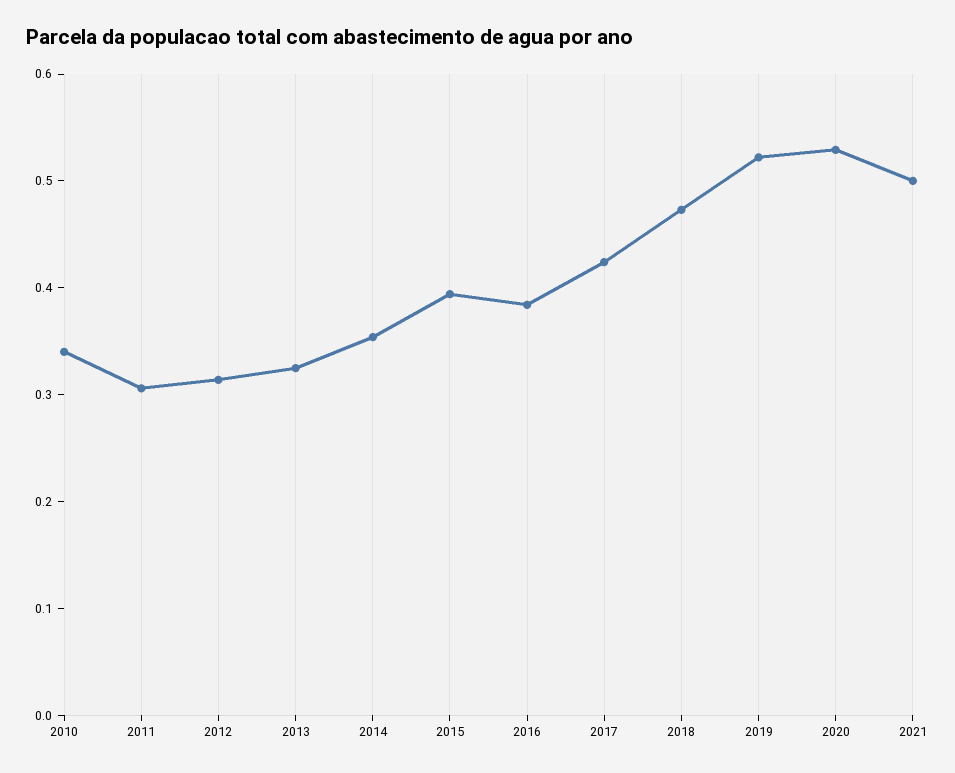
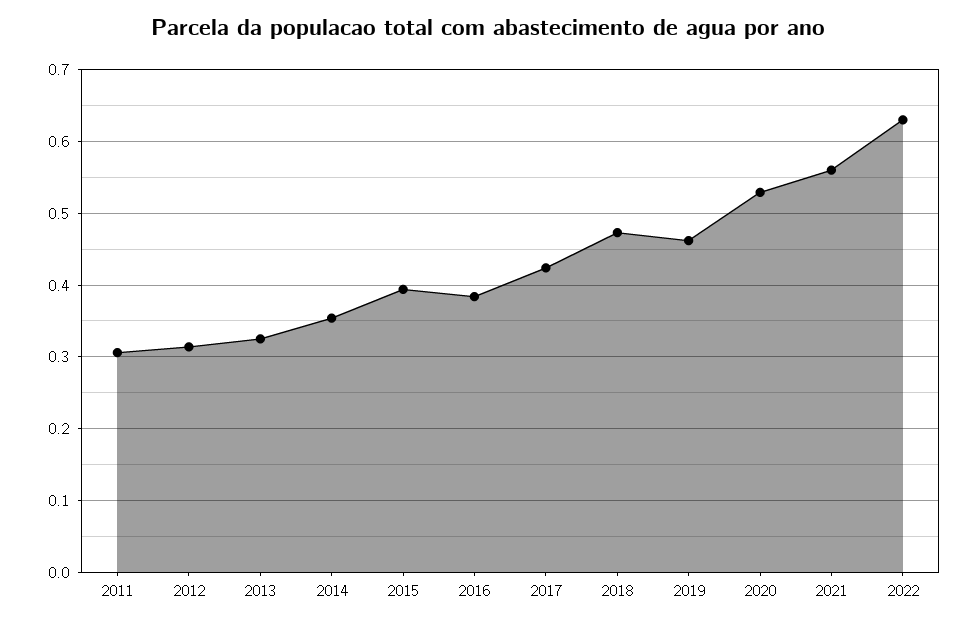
2010: 0.34 -> none
2019: 0.52 -> 0.46
2021: 0.5 -> 0.56
2022: none -> 0.63

